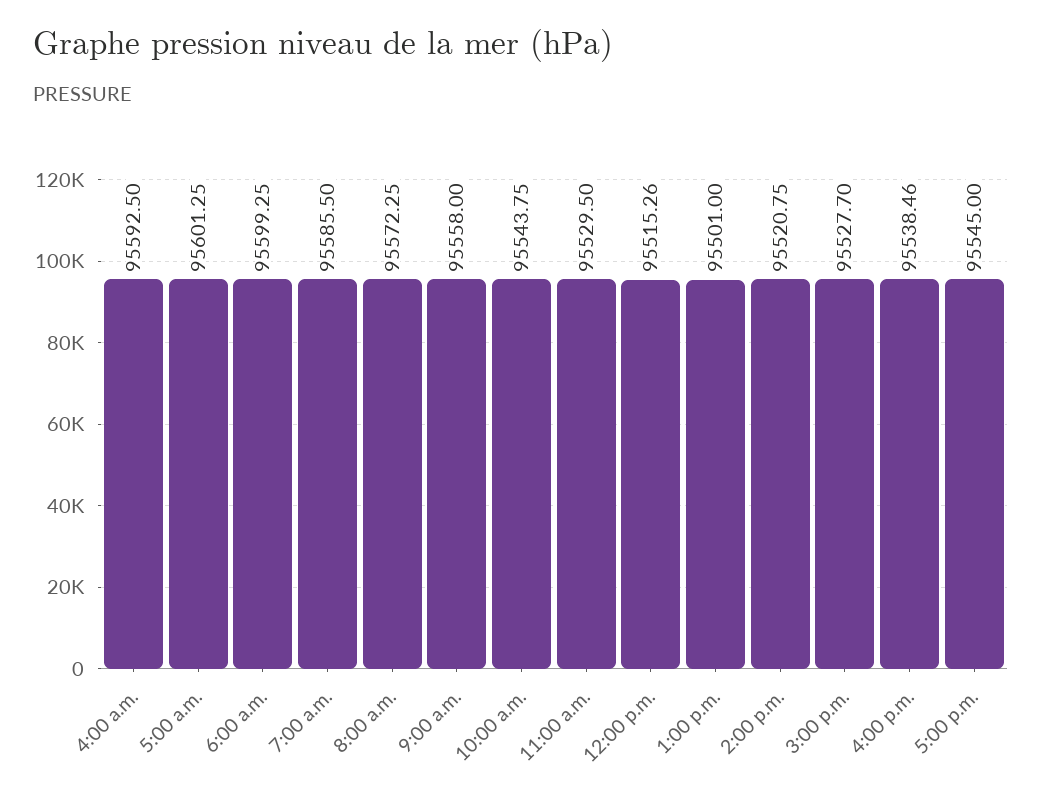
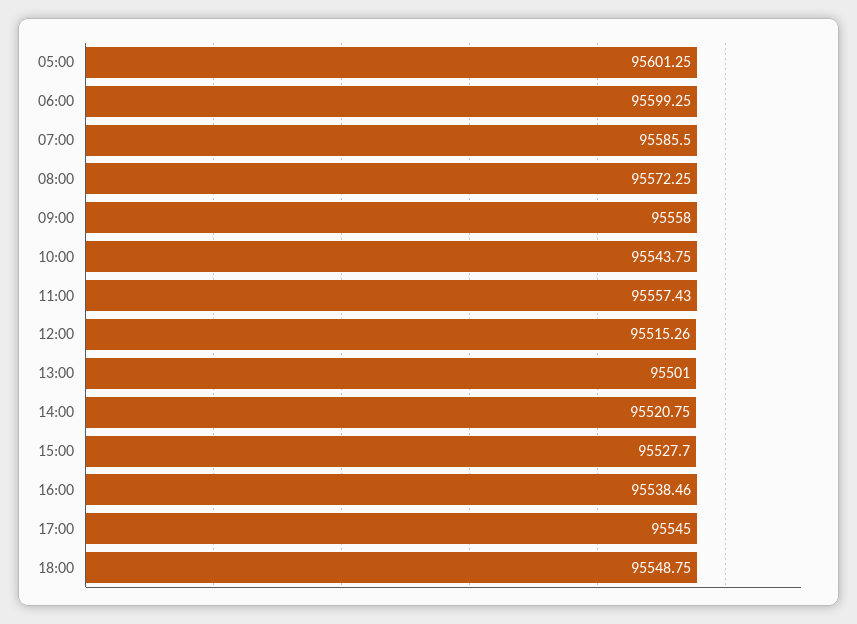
4:00 a.m.: 95592.5 -> none
11:00 a.m.: 95529.5 -> 95557.43
18:00: none -> 95548.75

